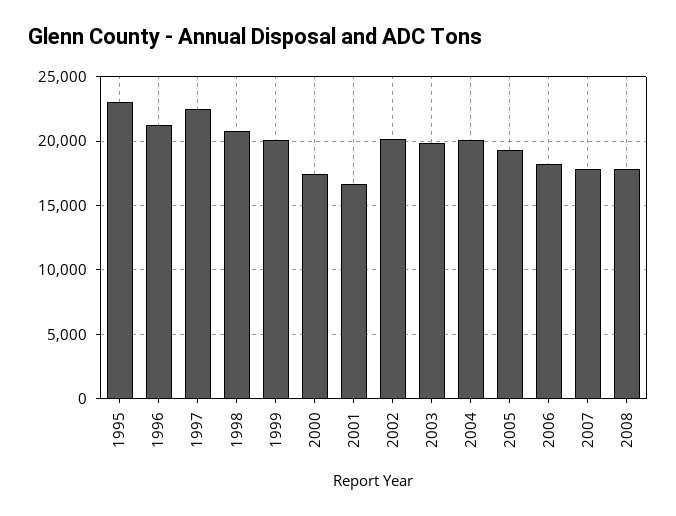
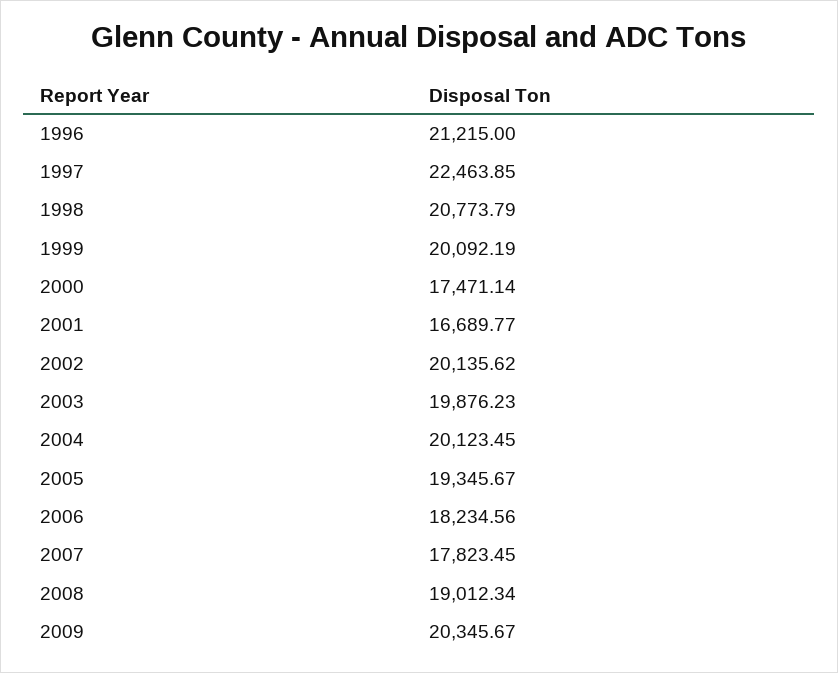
1995: 23000 -> none
2008: 18000 -> 19012.34
2009: none -> 20345.67

